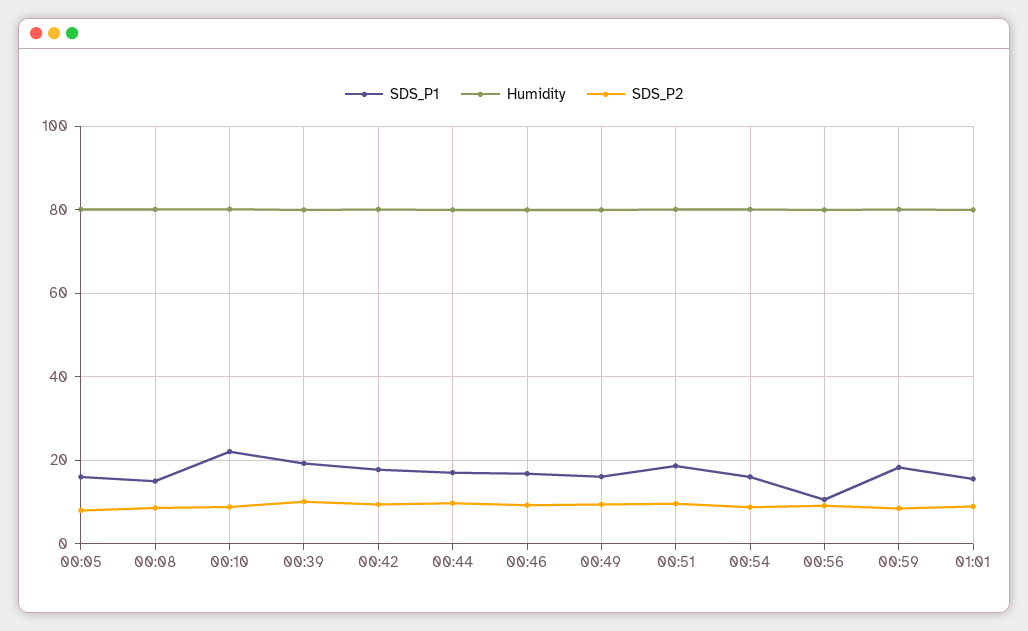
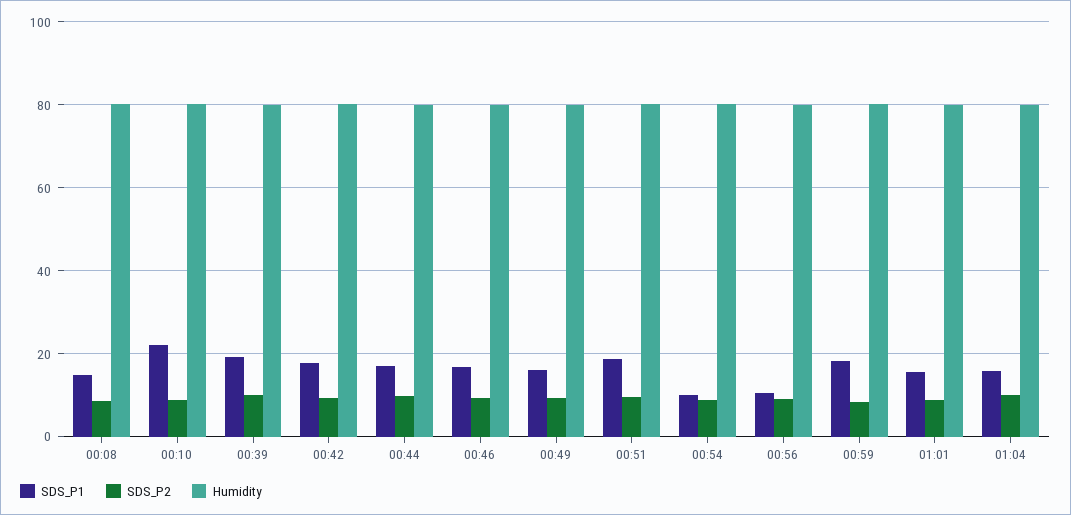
SDS_P1, 00:05: 16 -> none
Humidity, 00:05: 80 -> none
SDS_P2, 00:05: 8 -> none
SDS_P1, 00:54: 16 -> 10
SDS_P1, 01:04: none -> 16
SDS_P2, 01:04: none -> 10
Humidity, 01:04: none -> 80

